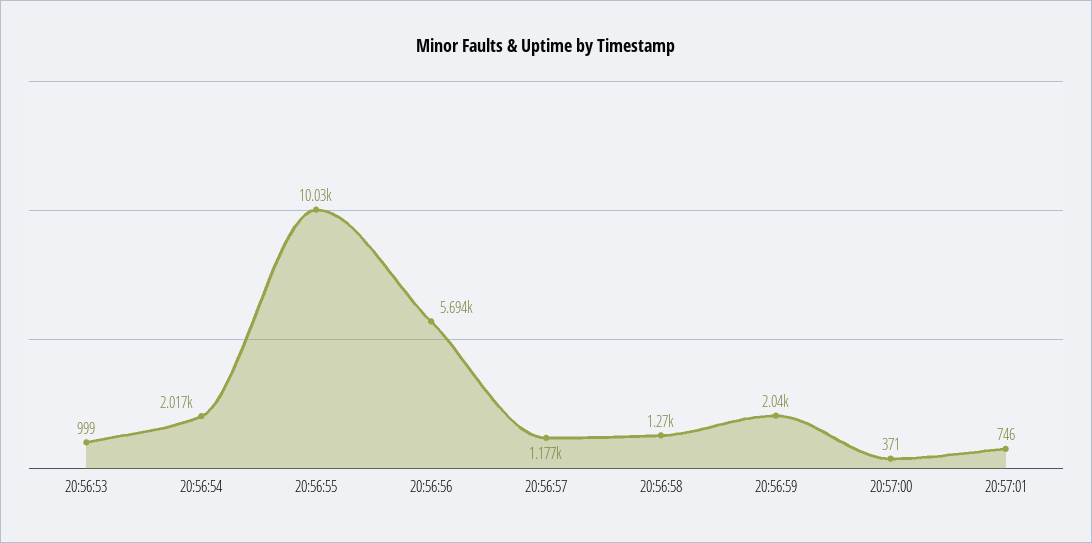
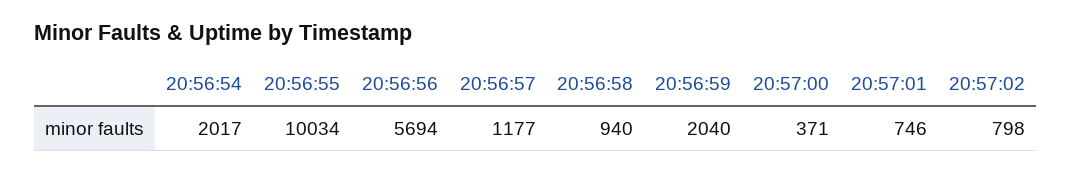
20:56:53: 999 -> none
20:56:58: 1270 -> 940
20:57:02: none -> 798

